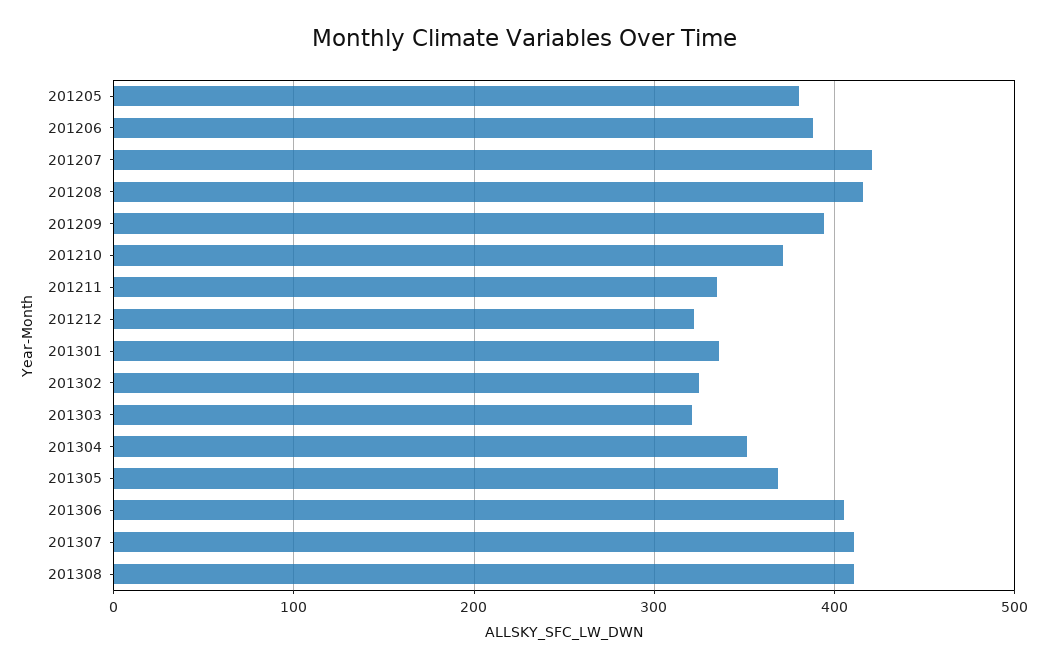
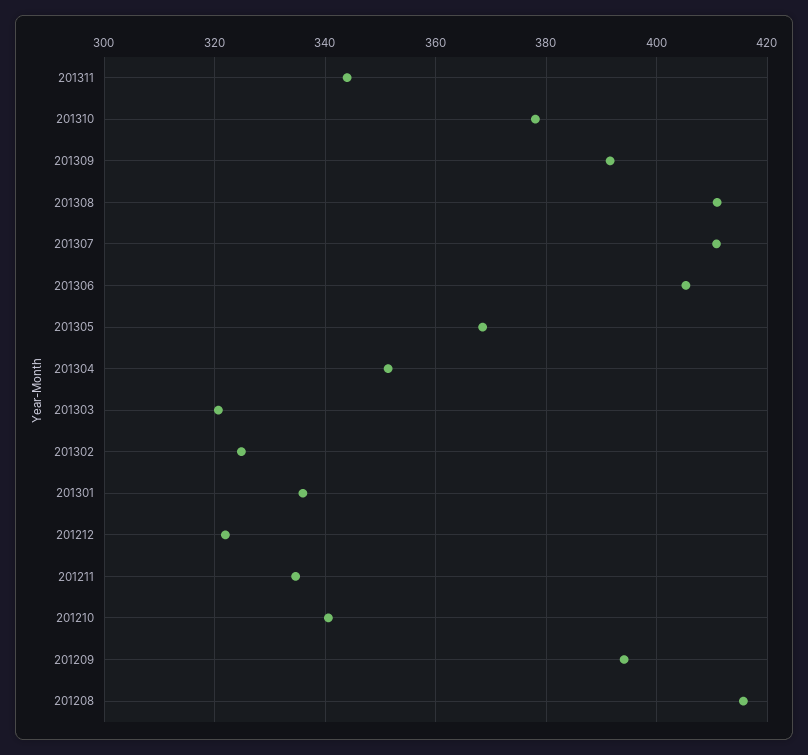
201205: 380 -> none
201206: 390 -> none
201207: 420 -> none
201210: 370 -> 340
201311: none -> 344
201310: none -> 378
201309: none -> 392

